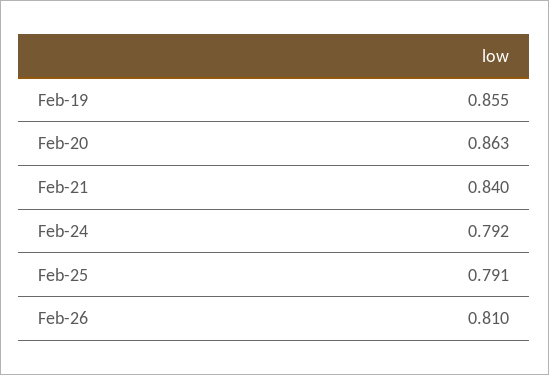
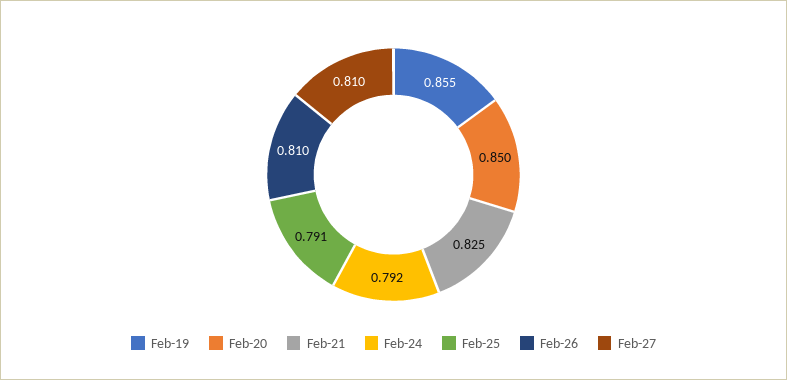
Feb-20: 0.863 -> 0.85
Feb-21: 0.84 -> 0.825
Feb-27: none -> 0.81

